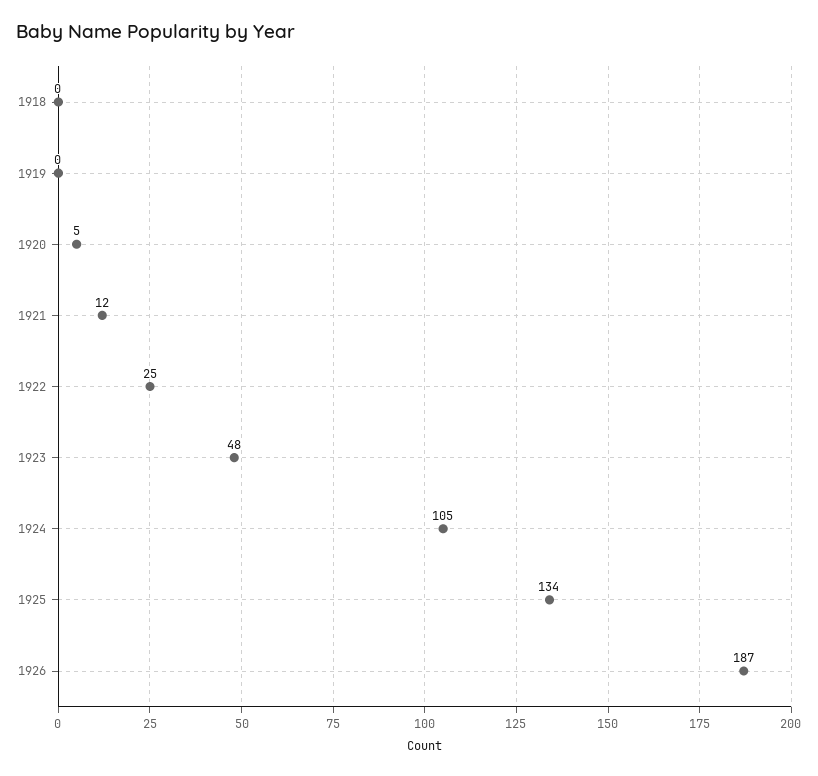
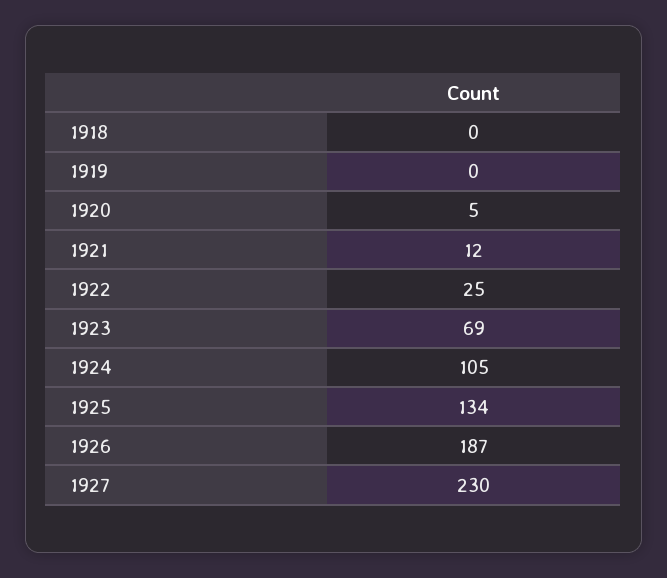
1923: 48 -> 69
1927: none -> 230

